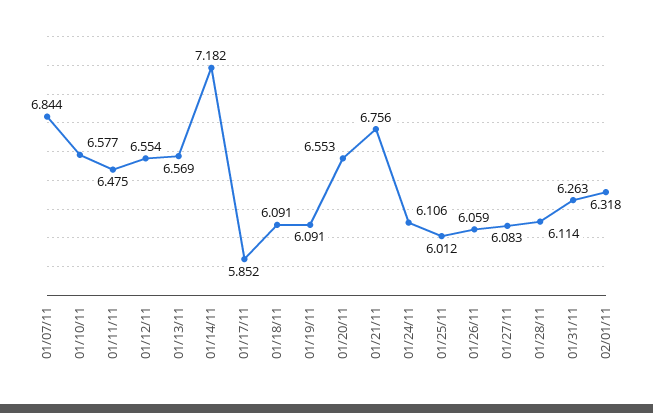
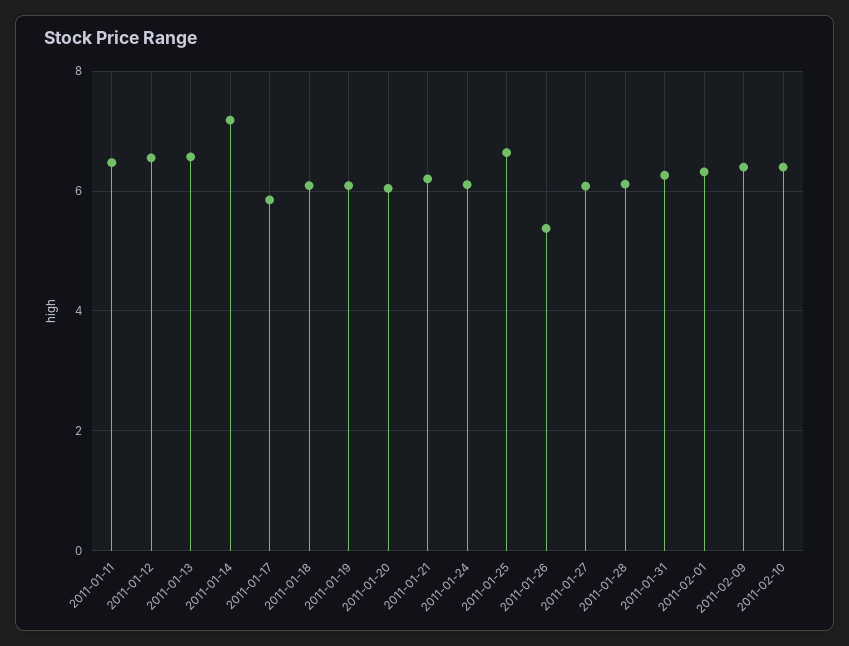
01/07/11: 6.844 -> none
01/10/11: 6.577 -> none
01/20/11: 6.553 -> 6
01/21/11: 6.756 -> 6.2
01/25/11: 6.012 -> 6.6
01/26/11: 6.059 -> 5.4
2011-02-09: none -> 6.4
2011-02-10: none -> 6.4

